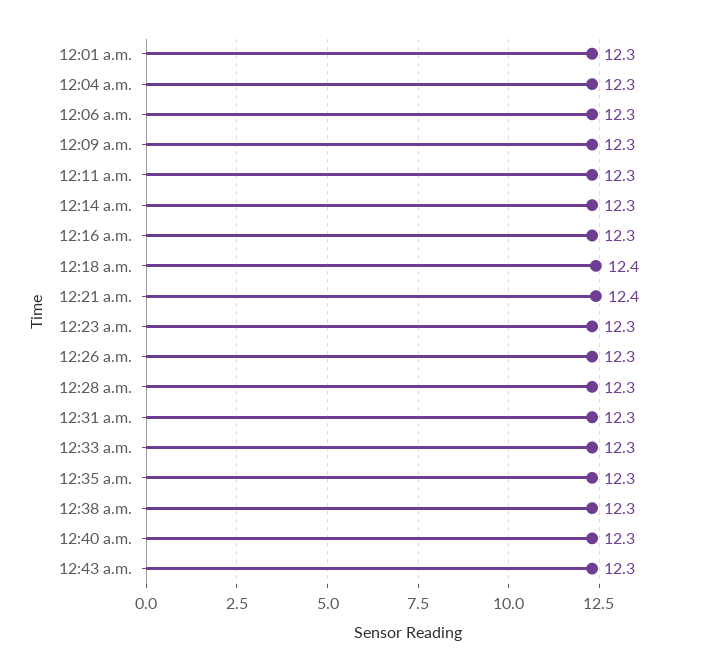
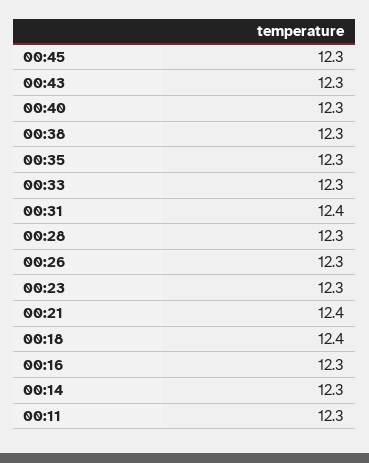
12:01 a.m.: 12.3 -> none
12:04 a.m.: 12.3 -> none
12:06 a.m.: 12.3 -> none
12:09 a.m.: 12.3 -> none
12:31 a.m.: 12.3 -> 12.4
00:45: none -> 12.3

